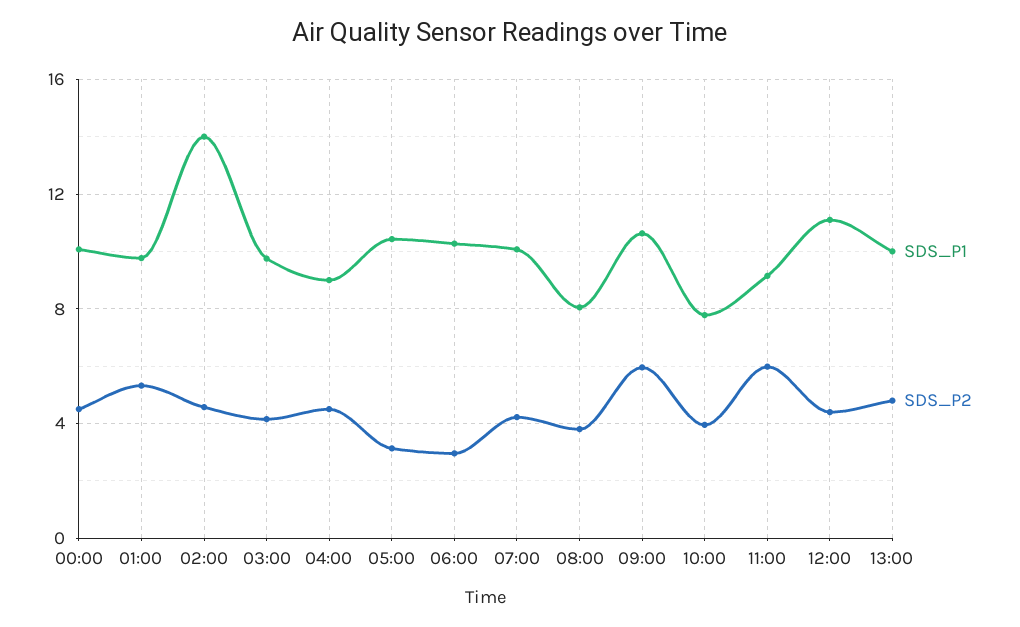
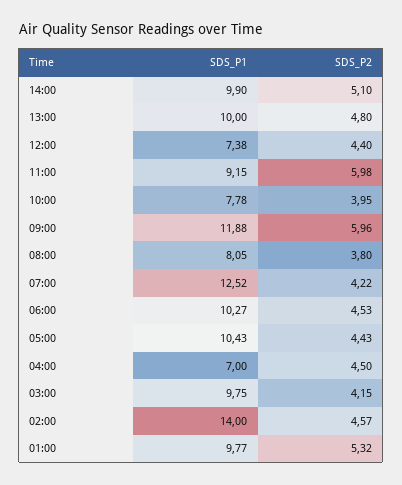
SDS_P1, 00:00: 10 -> none
SDS_P2, 00:00: 4.5 -> none
SDS_P1, 04:00: 9 -> 7
SDS_P2, 05:00: 3 -> 4.43
SDS_P2, 06:00: 3 -> 4.53
SDS_P1, 07:00: 10 -> 12.52
SDS_P1, 09:00: 10.5 -> 11.88
SDS_P1, 12:00: 11 -> 7.38
SDS_P1, 14:00: none -> 9.9
SDS_P2, 14:00: none -> 5.1

